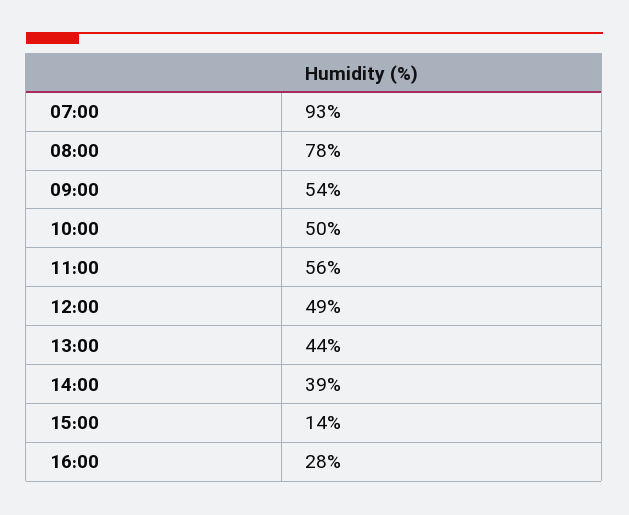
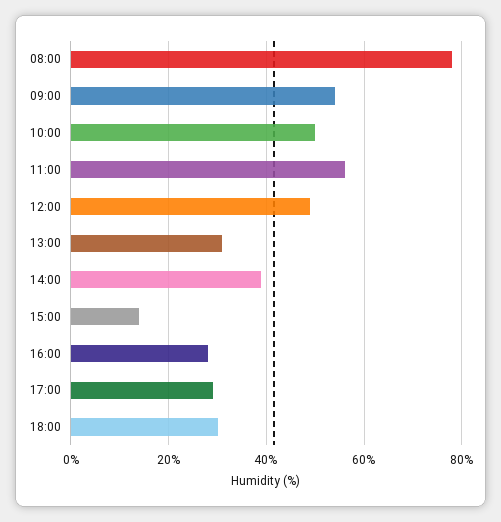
07:00: 93 -> none
13:00: 44 -> 30
17:00: none -> 30
18:00: none -> 30

